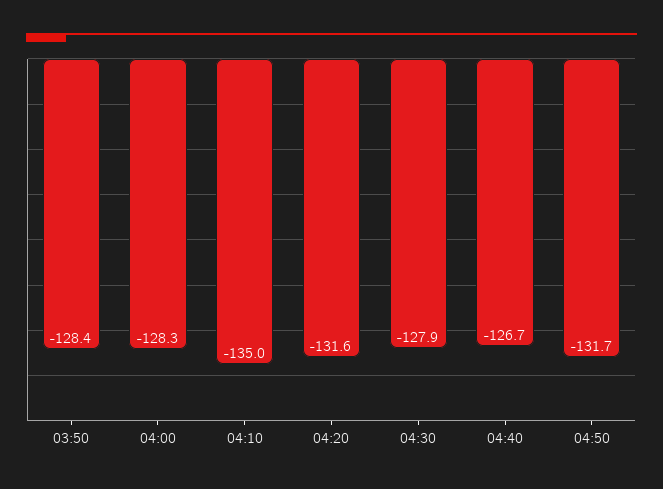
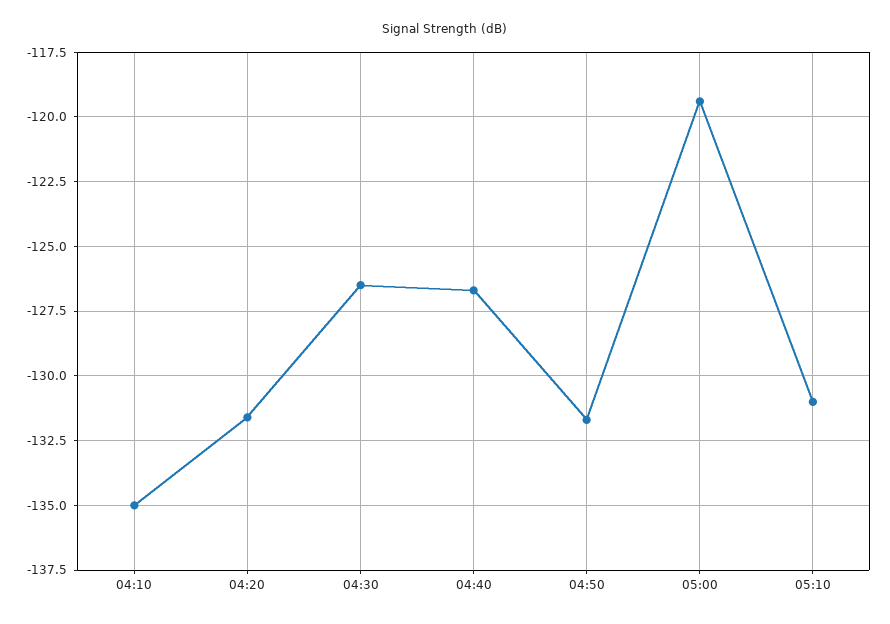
03:50: -128.4 -> none
04:00: -128.3 -> none
04:30: -127.9 -> -126.5
05:00: none -> -119.5
05:10: none -> -131

